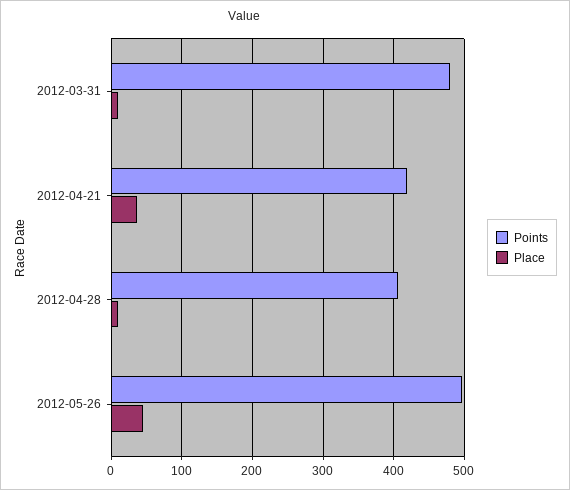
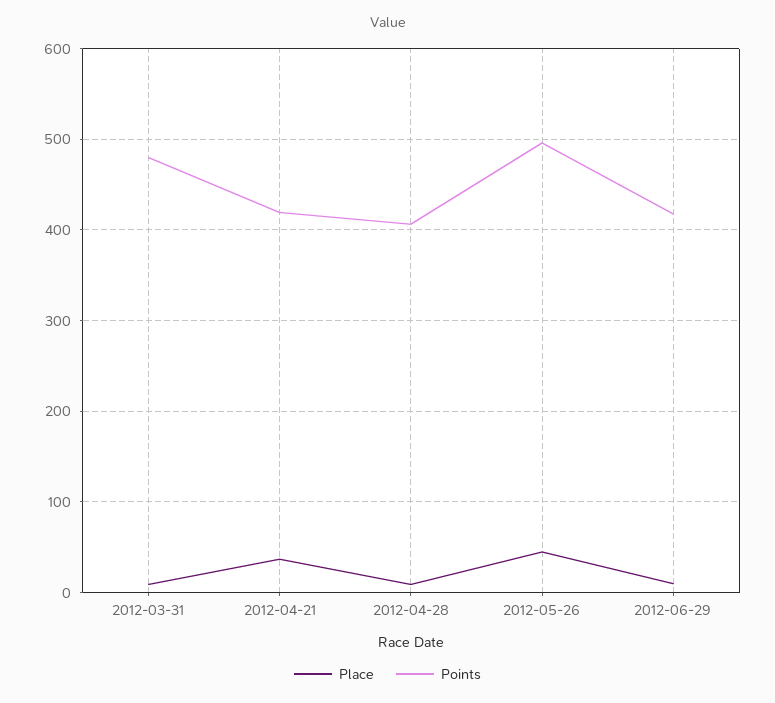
Place, 2012-06-29: none -> 10
Points, 2012-06-29: none -> 420

